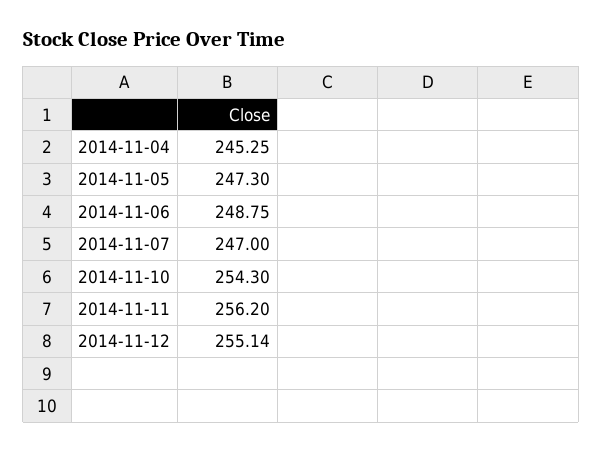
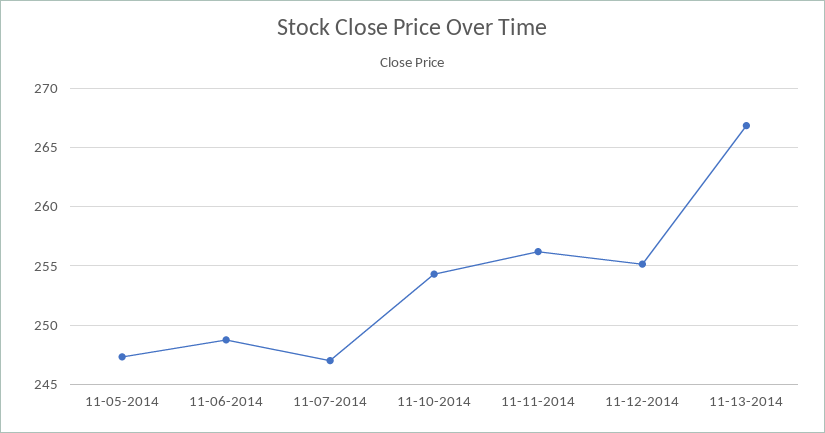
2014-11-04: 245.25 -> none
11-13-2014: none -> 267

